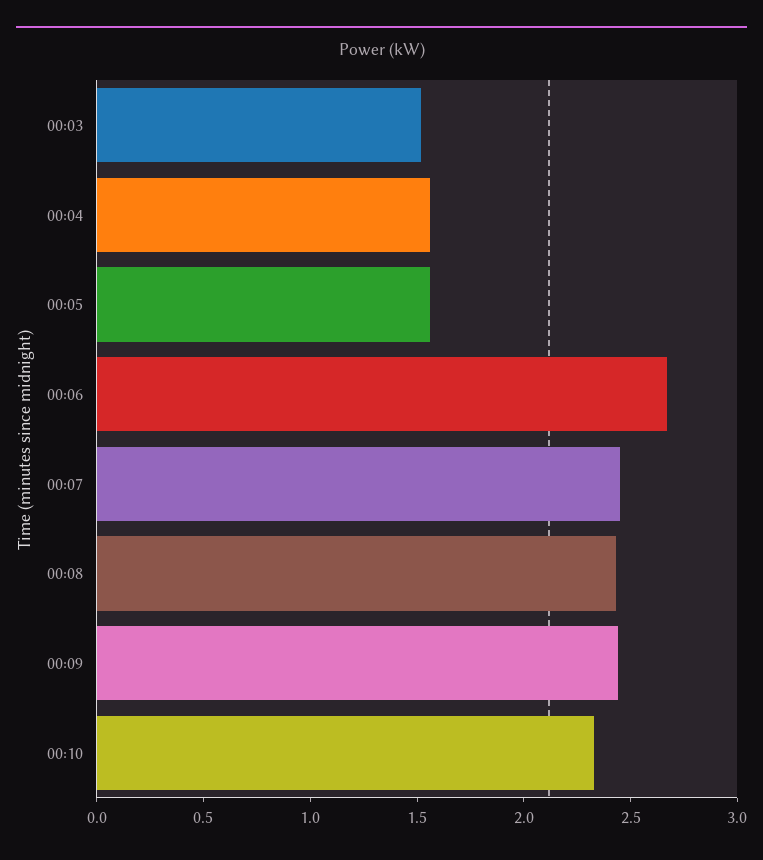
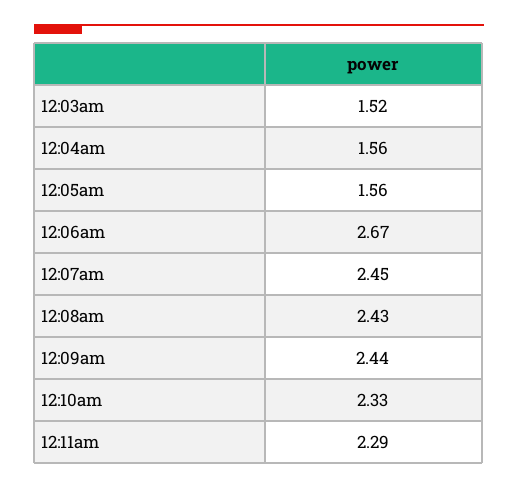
12:11am: none -> 2.29

